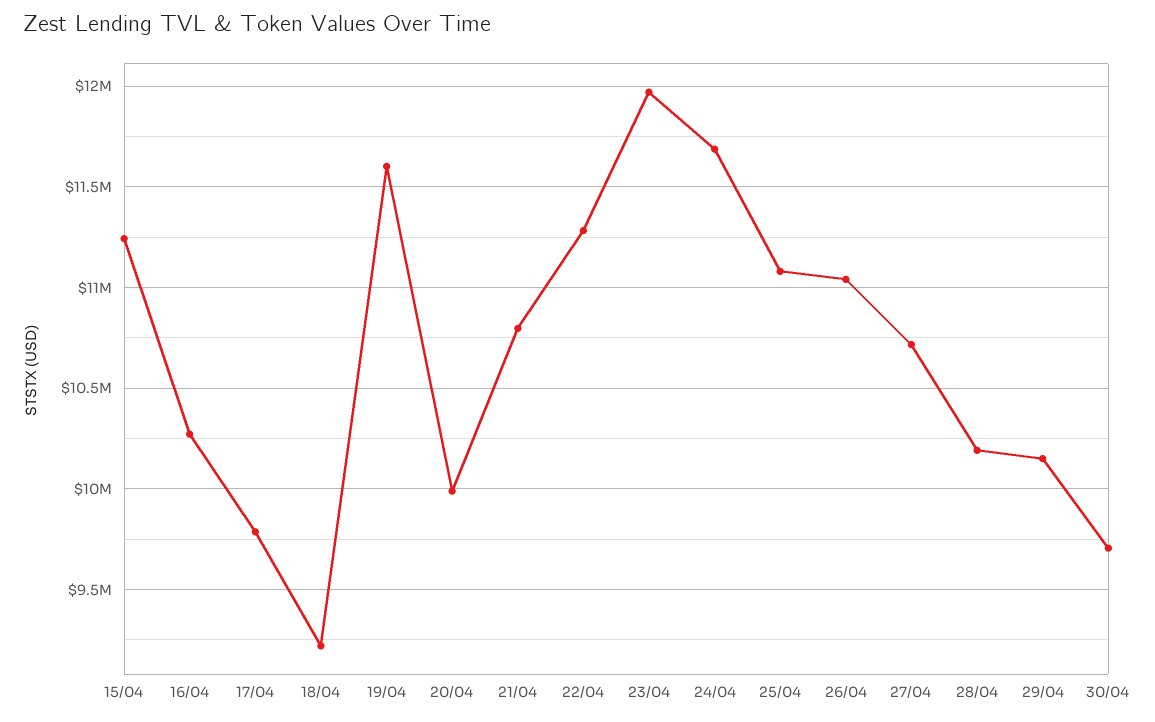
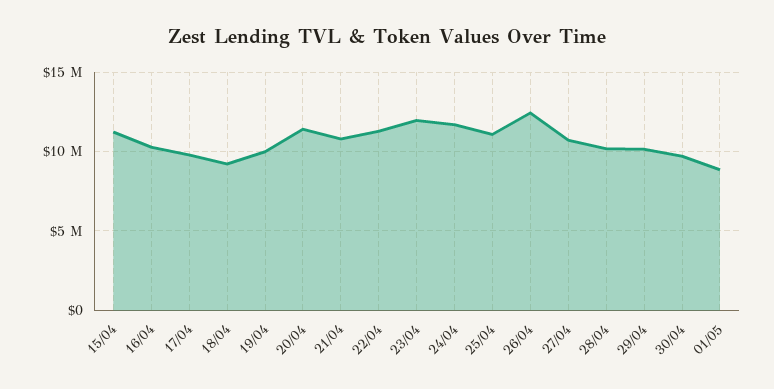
19/04: 11600000 -> 10000000
20/04: 10000000 -> 11500000
26/04: 11050000 -> 12500000
01/05: none -> 9000000

